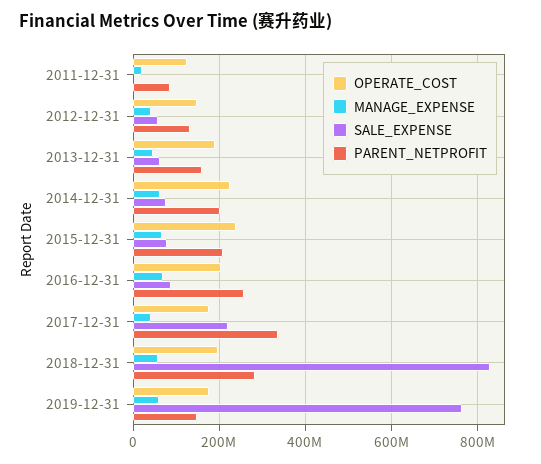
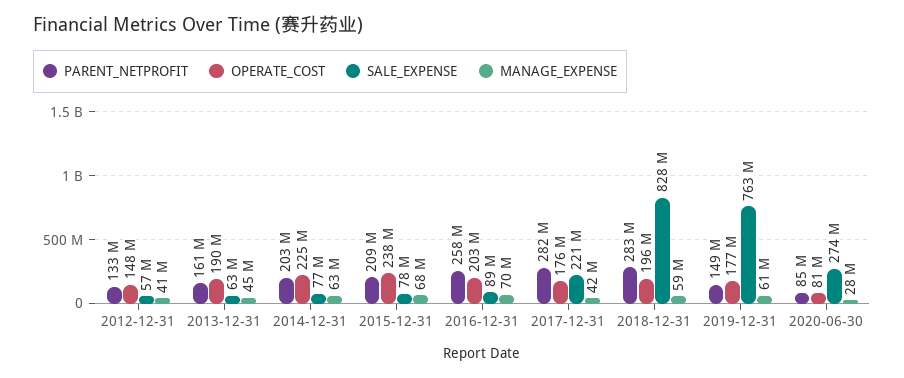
OPERATE_COST, 2011-12-31: 120000000 -> none
MANAGE_EXPENSE, 2011-12-31: 20000000 -> none
SALE_EXPENSE, 2011-12-31: 0 -> none
PARENT_NETPROFIT, 2011-12-31: 80000000 -> none
PARENT_NETPROFIT, 2017-12-31: 340000000 -> 282000000
PARENT_NETPROFIT, 2020-06-30: none -> 85000000
OPERATE_COST, 2020-06-30: none -> 81000000
SALE_EXPENSE, 2020-06-30: none -> 274000000
MANAGE_EXPENSE, 2020-06-30: none -> 28000000

